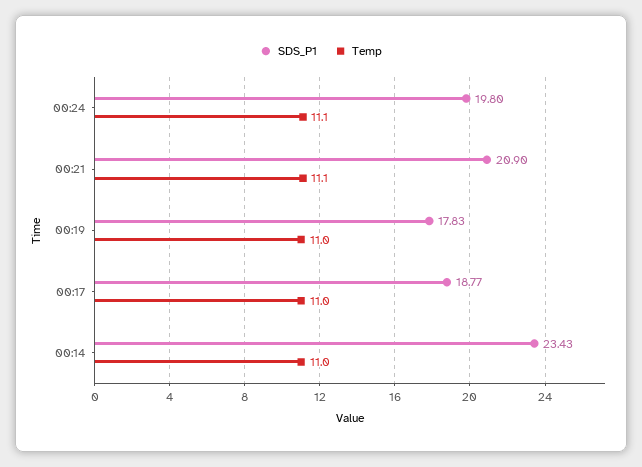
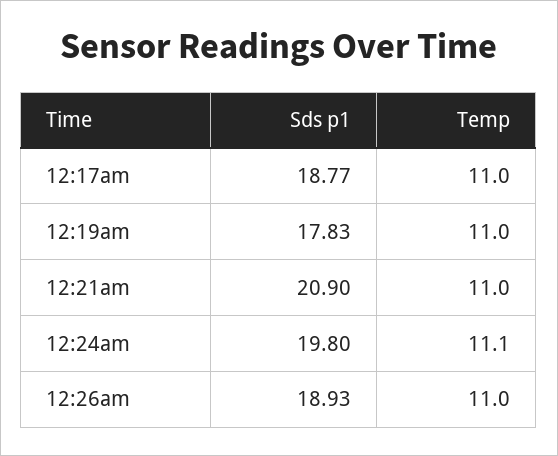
Temp, 00:21: 11.1 -> 11
SDS_P1, 00:14: 23.43 -> none
Temp, 00:14: 11 -> none
SDS_P1, 12:26am: none -> 18.93
Temp, 12:26am: none -> 11

